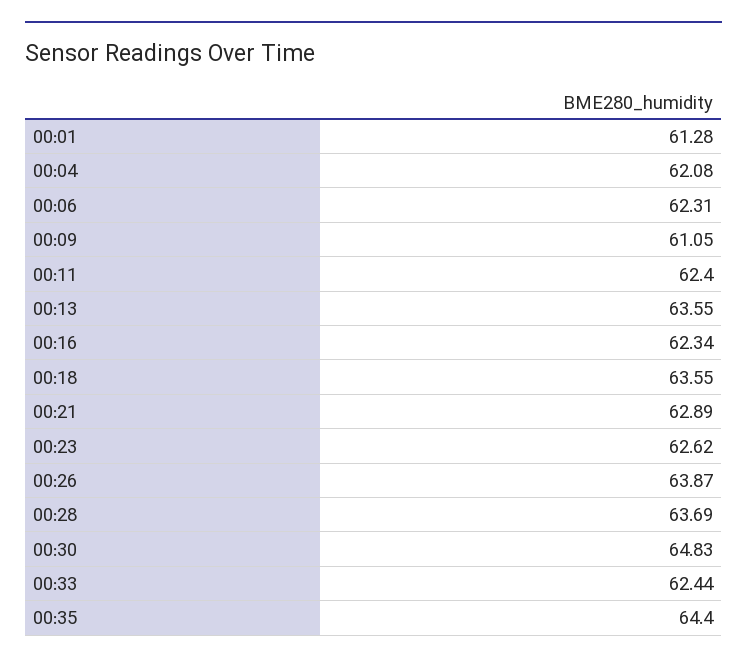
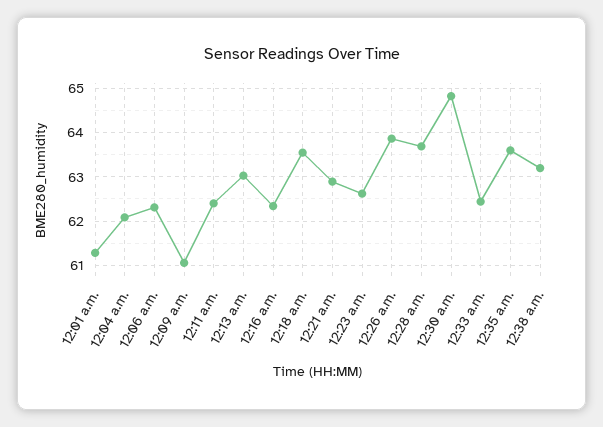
00:13: 63.55 -> 63
00:35: 64.4 -> 63.6
12:38 a.m.: none -> 63.2

